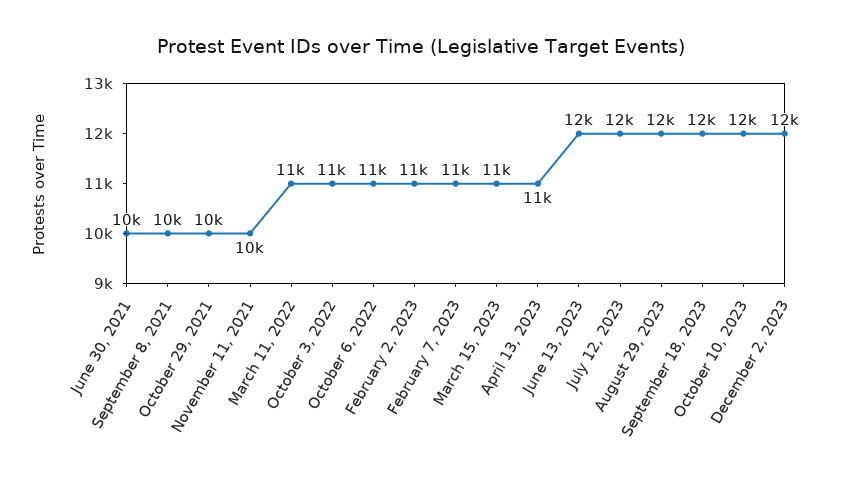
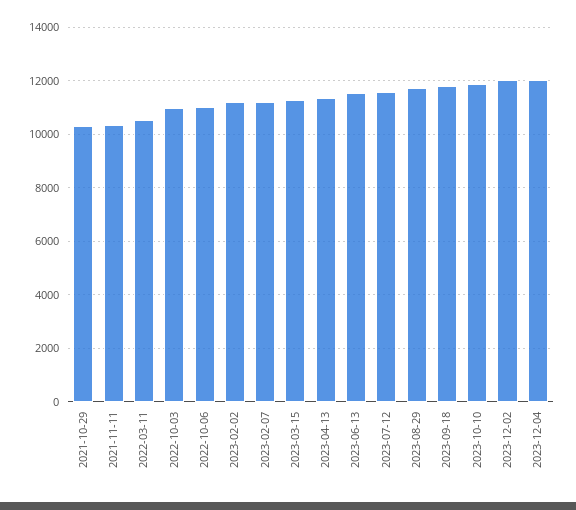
June 30, 2021: 10000 -> none
September 8, 2021: 10000 -> none
2023-12-04: none -> 12000

